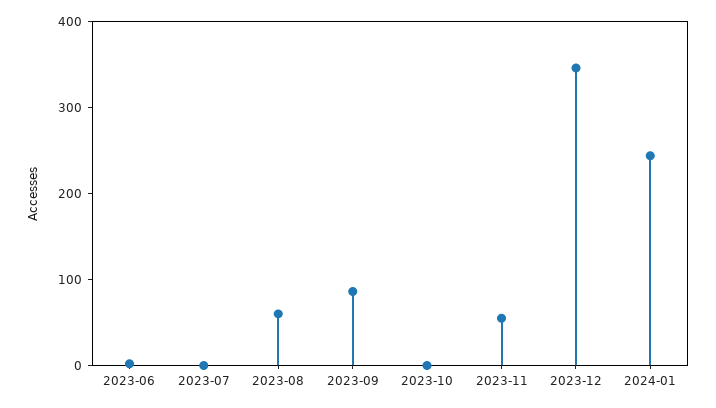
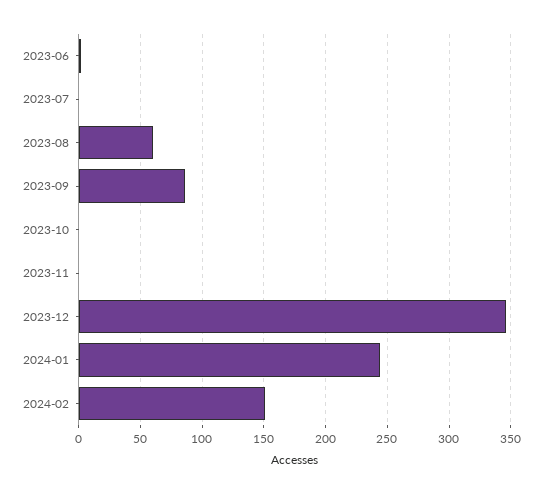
2023-11: 60 -> 0
2024-02: none -> 150

